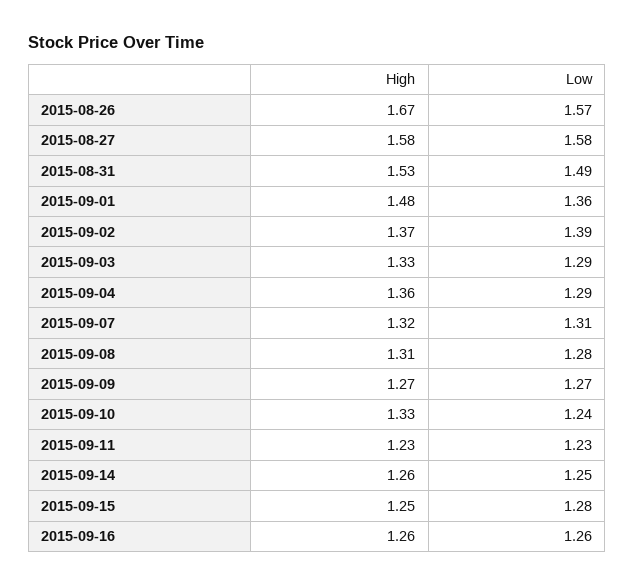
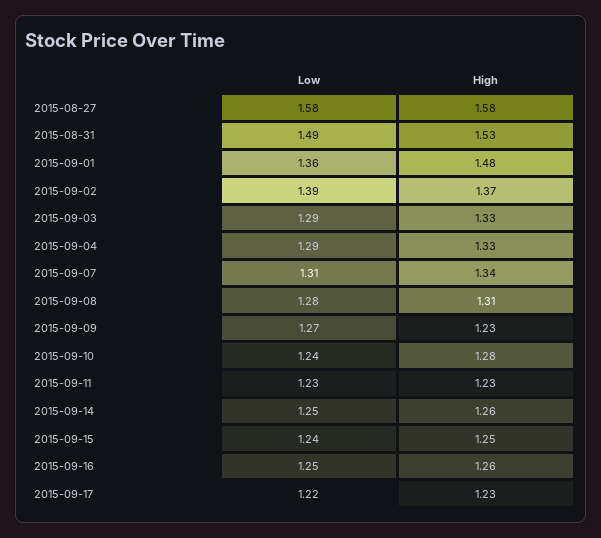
High, 2015-08-26: 1.67 -> none
Low, 2015-08-26: 1.57 -> none
High, 2015-09-04: 1.36 -> 1.33
High, 2015-09-07: 1.32 -> 1.34
High, 2015-09-09: 1.27 -> 1.23
High, 2015-09-10: 1.33 -> 1.28
Low, 2015-09-15: 1.28 -> 1.24
Low, 2015-09-16: 1.26 -> 1.25
Low, 2015-09-17: none -> 1.22
High, 2015-09-17: none -> 1.23

